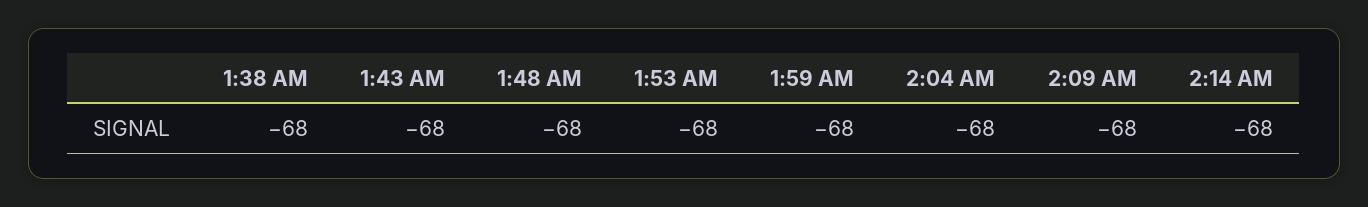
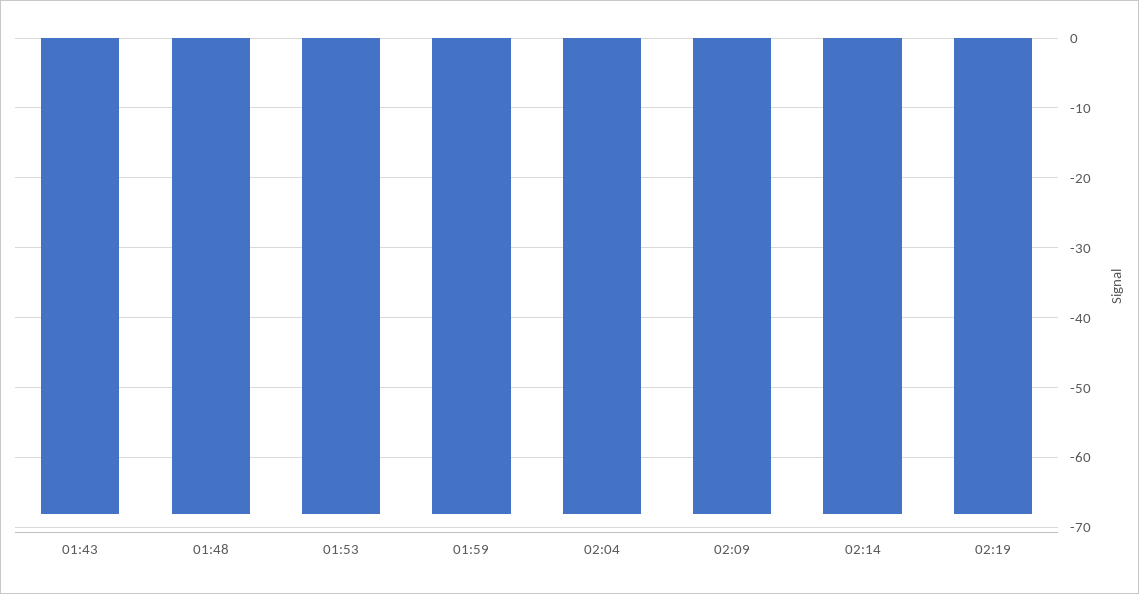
1:38 AM: -68 -> none
02:19: none -> -68

